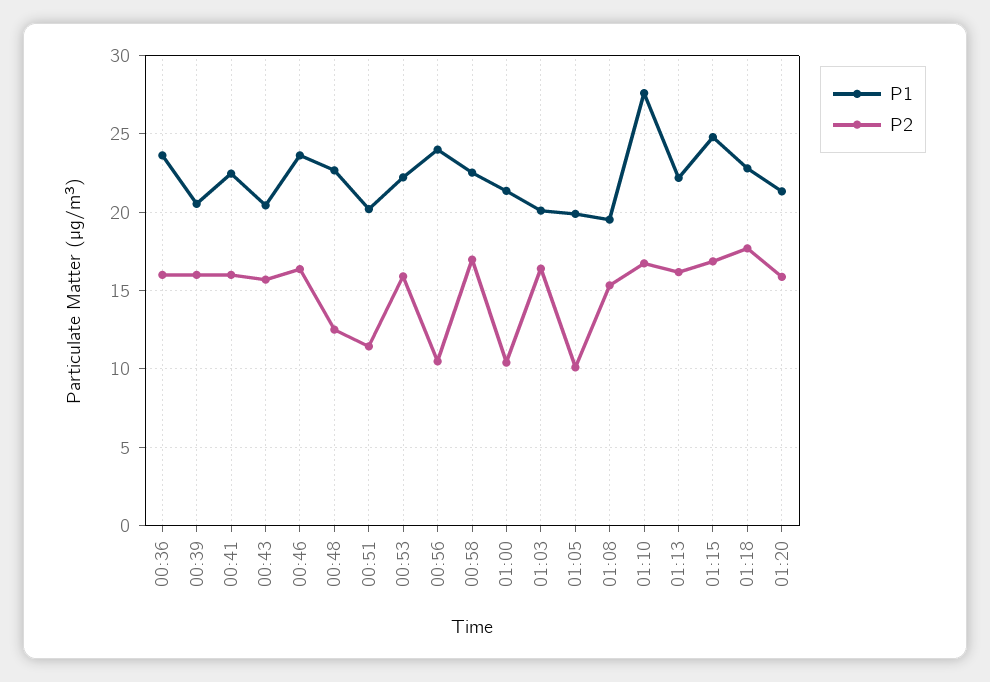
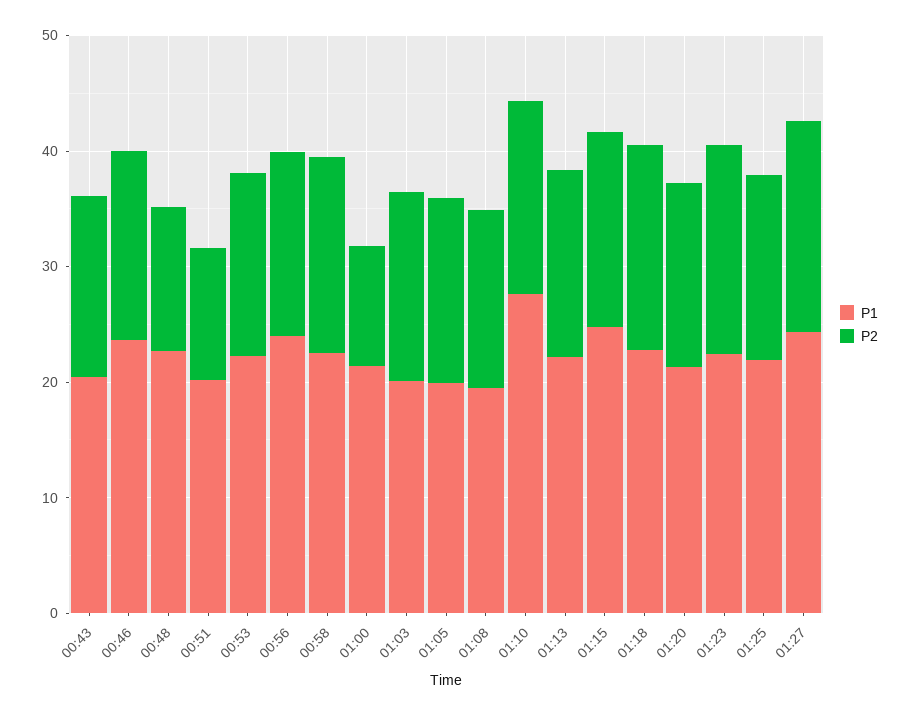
P1, 00:36: 23.5 -> none
P2, 00:36: 16 -> none
P1, 00:39: 20.5 -> none
P2, 00:39: 16 -> none
P1, 00:41: 22.5 -> none
P2, 00:41: 16 -> none
P2, 00:56: 10.5 -> 16
P2, 01:05: 10 -> 16
P1, 01:23: none -> 22
P2, 01:23: none -> 18
P1, 01:25: none -> 22
P2, 01:25: none -> 16
P1, 01:27: none -> 24
P2, 01:27: none -> 18

